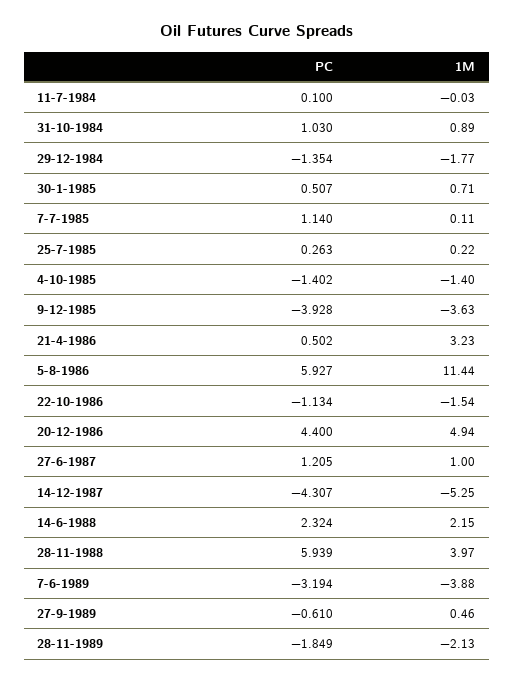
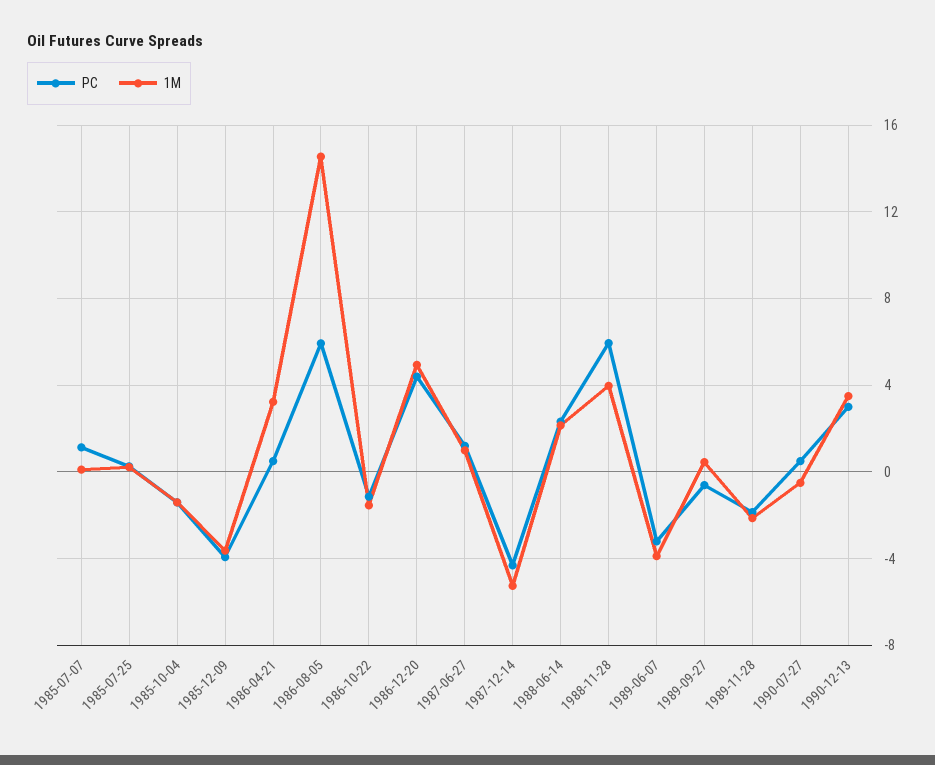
PC, 11-7-1984: 0.1 -> none
1M, 11-7-1984: -0.03 -> none
PC, 31-10-1984: 1.03 -> none
1M, 31-10-1984: 0.89 -> none
PC, 29-12-1984: -1.354 -> none
1M, 29-12-1984: -1.77 -> none
PC, 30-1-1985: 0.507 -> none
1M, 30-1-1985: 0.71 -> none
1M, 5-8-1986: 11.44 -> 14.5
PC, 1990-07-27: none -> 0.5
1M, 1990-07-27: none -> -0.5
PC, 1990-12-13: none -> 3
1M, 1990-12-13: none -> 3.5

